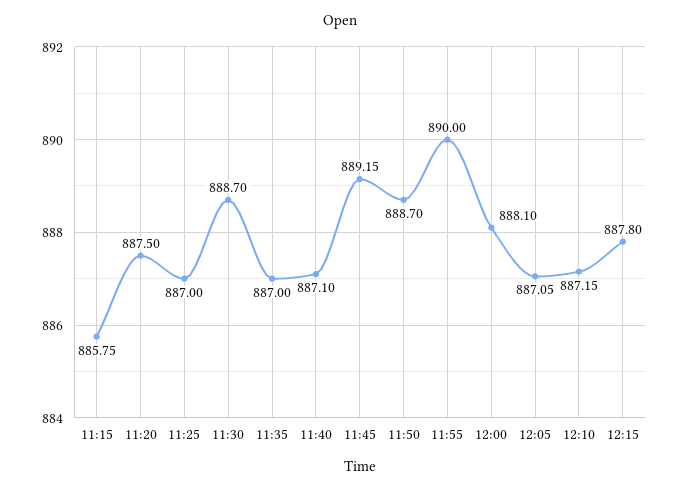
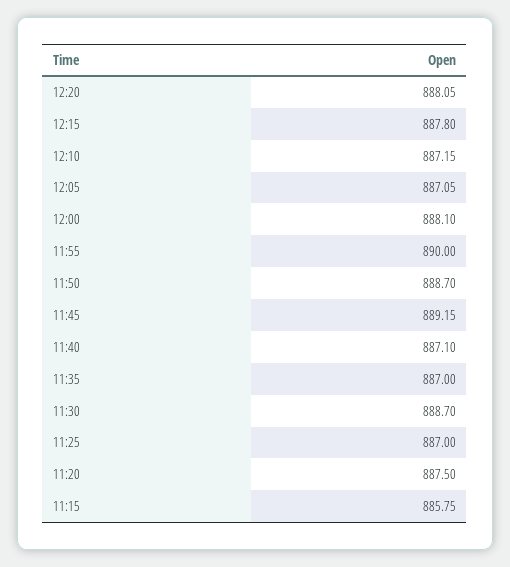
12:20: none -> 888.05

